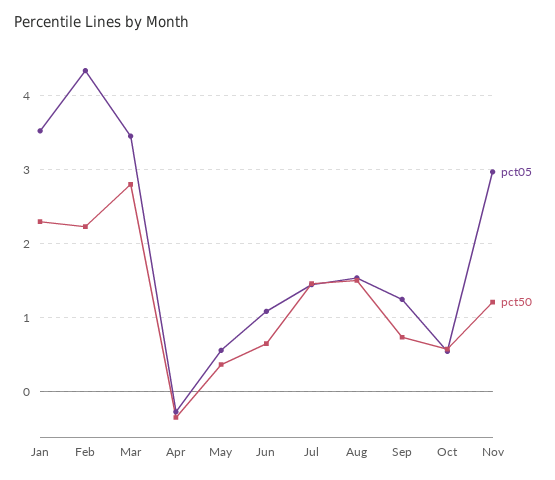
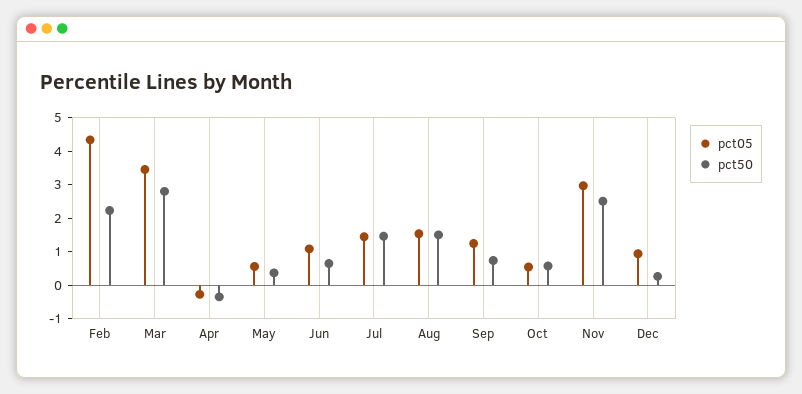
pct05, Jan: 3.5 -> none
pct50, Jan: 2.3 -> none
pct50, Nov: 1.2 -> 2.5
pct05, Dec: none -> 1
pct50, Dec: none -> 0.25

